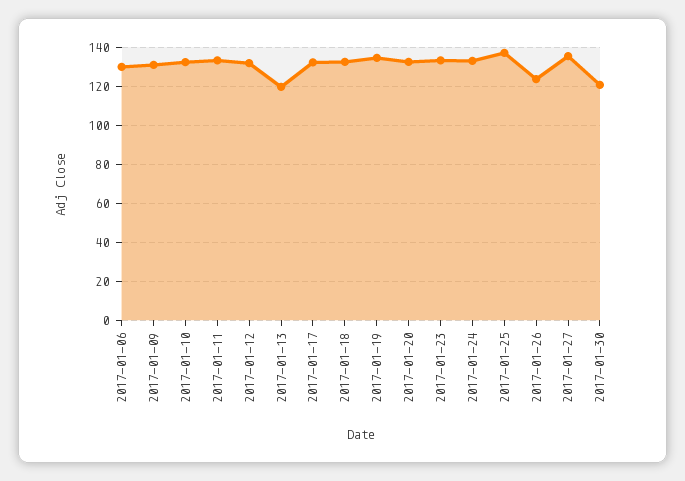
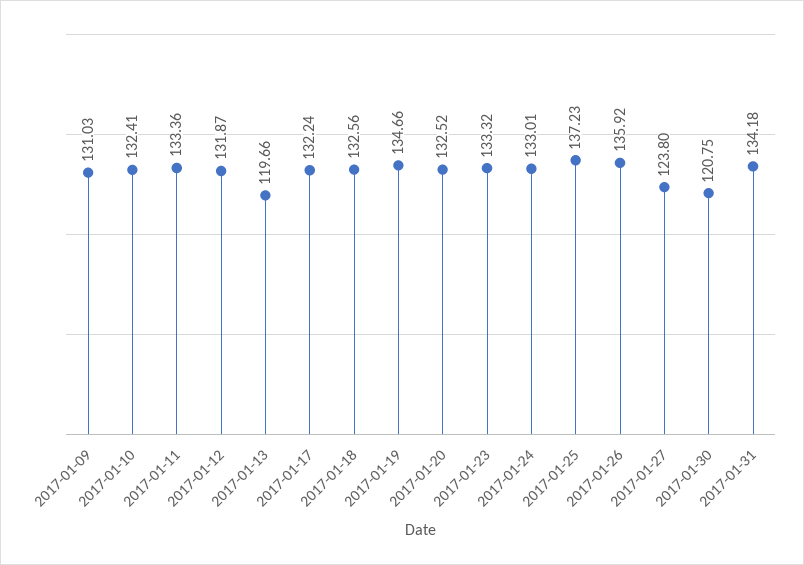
2017-01-06: 130 -> none
2017-01-26: 125 -> 135.92
2017-01-27: 135 -> 123.8
2017-01-31: none -> 134.18

